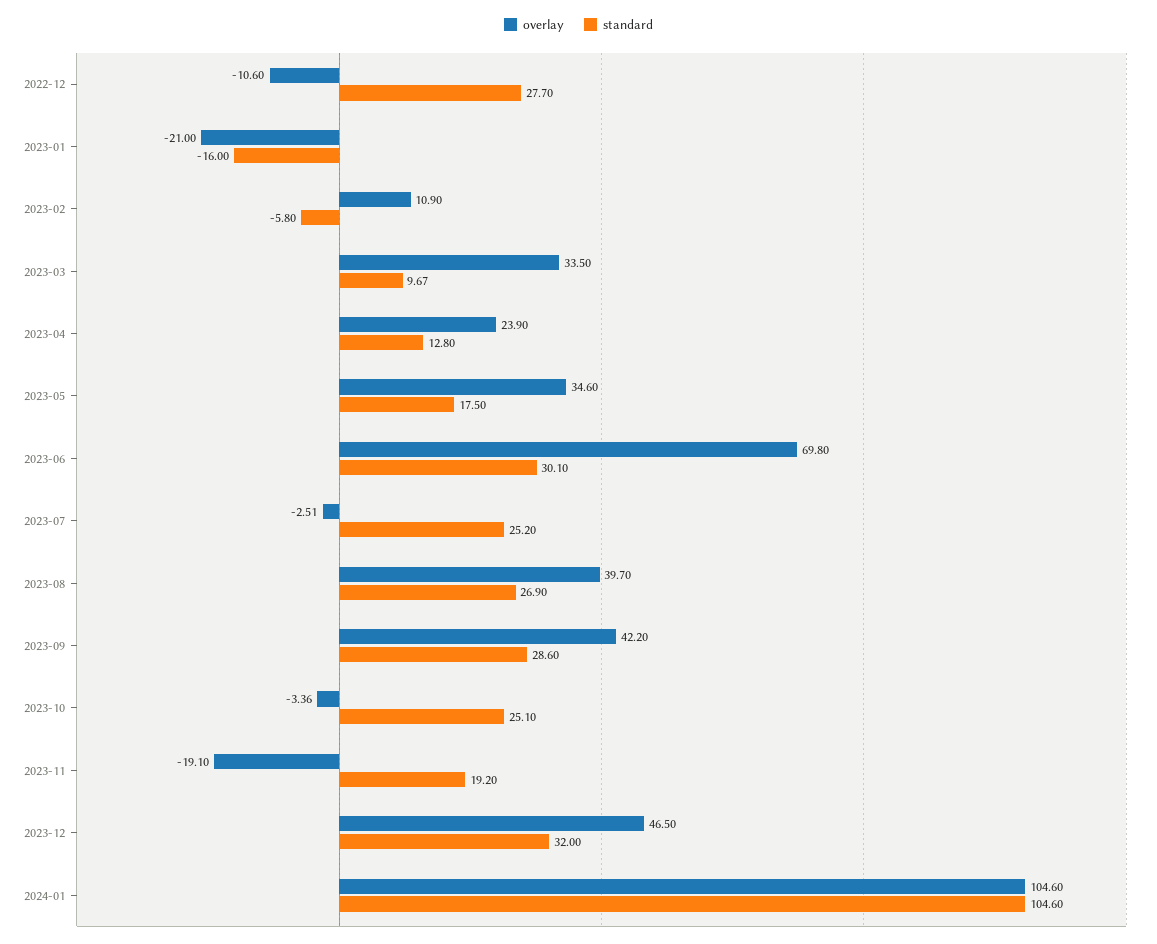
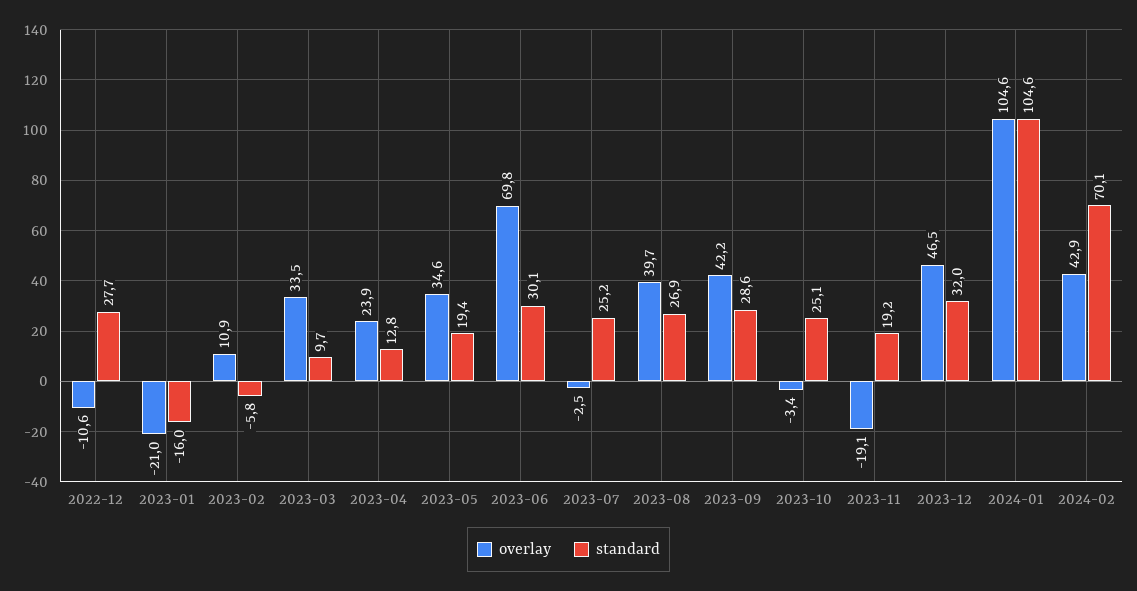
standard, 2023-05: 17.5 -> 19.4
overlay, 2024-02: none -> 42.9
standard, 2024-02: none -> 70.1

